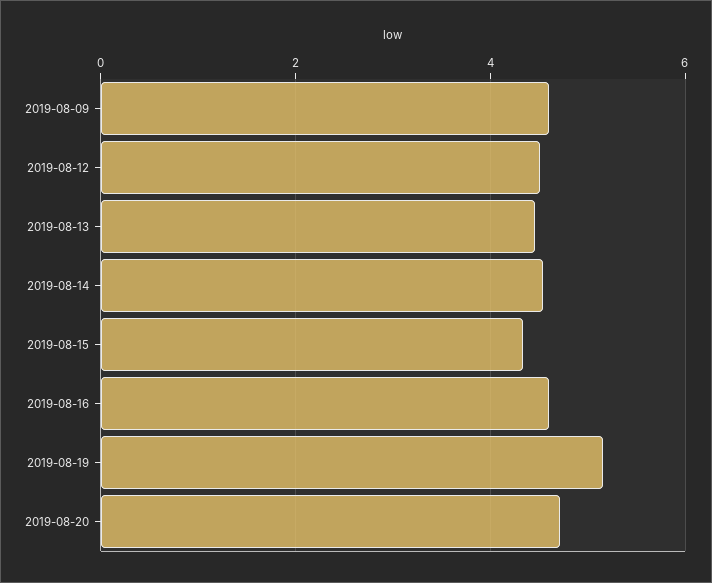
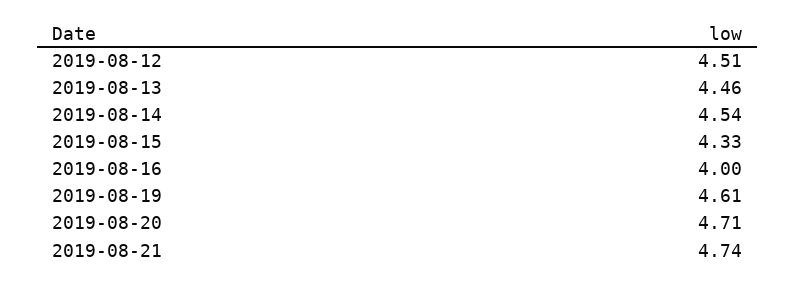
2019-08-09: 4.6 -> none
2019-08-16: 4.6 -> 4
2019-08-19: 5.2 -> 4.61
2019-08-21: none -> 4.74

